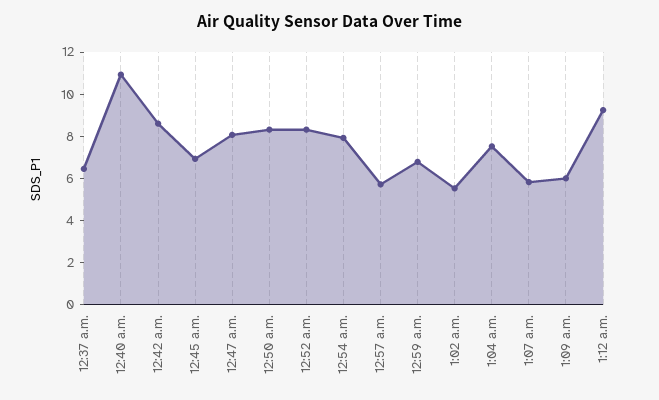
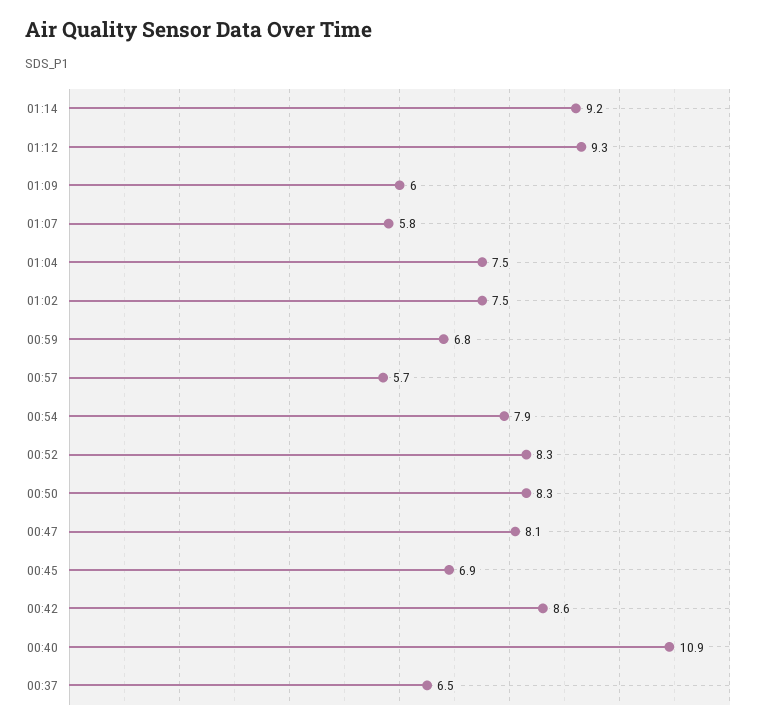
1:02 a.m.: 5.5 -> 7.5
01:14: none -> 9.2

